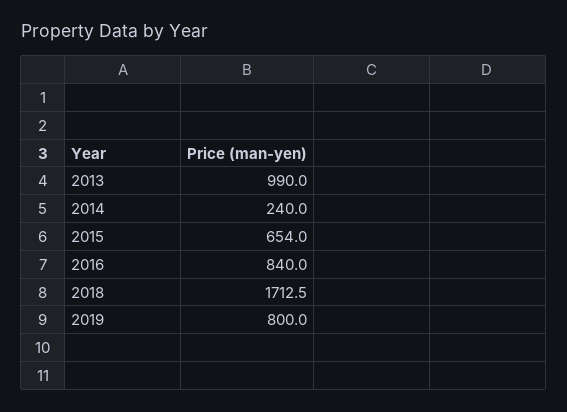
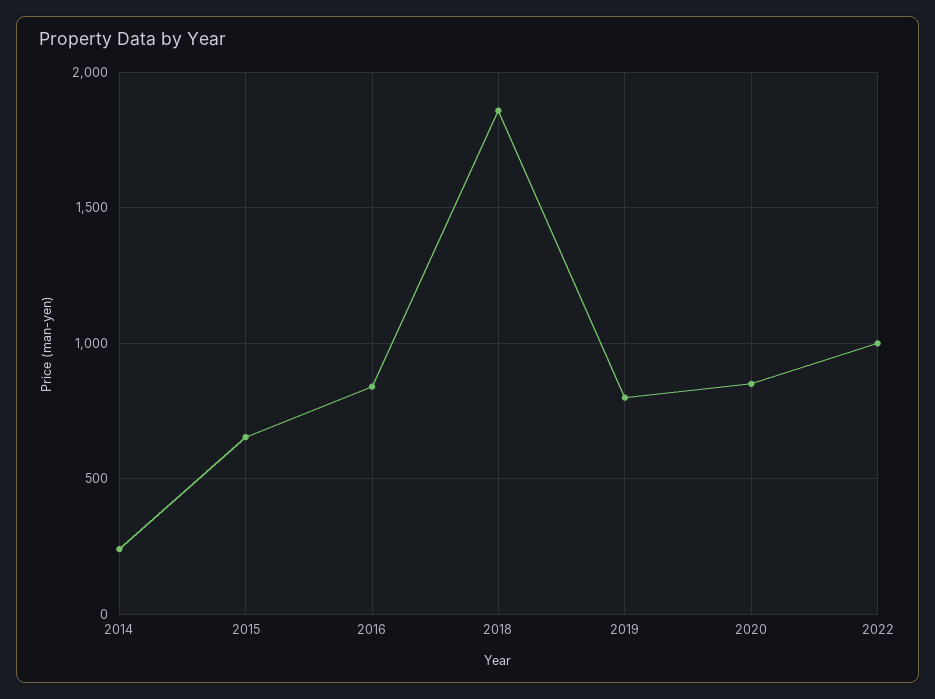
2013: 990 -> none
2018: 1712.5 -> 1850
2020: none -> 850
2022: none -> 1000

